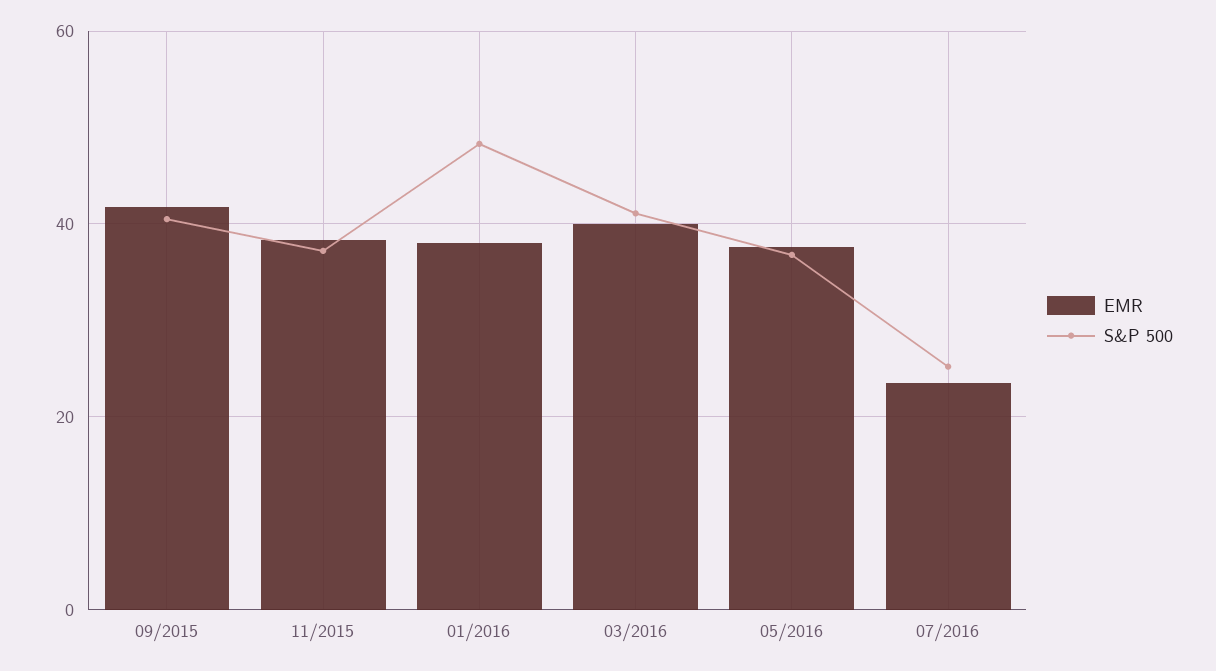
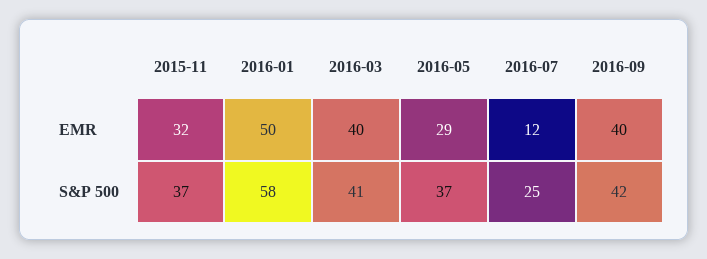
EMR, 09/2015: 42 -> none
S&P 500, 09/2015: 40 -> none
EMR, 11/2015: 38 -> 32
EMR, 01/2016: 38 -> 50
S&P 500, 01/2016: 48 -> 58
EMR, 05/2016: 38 -> 29
EMR, 07/2016: 24 -> 12
EMR, 2016-09: none -> 40
S&P 500, 2016-09: none -> 42

